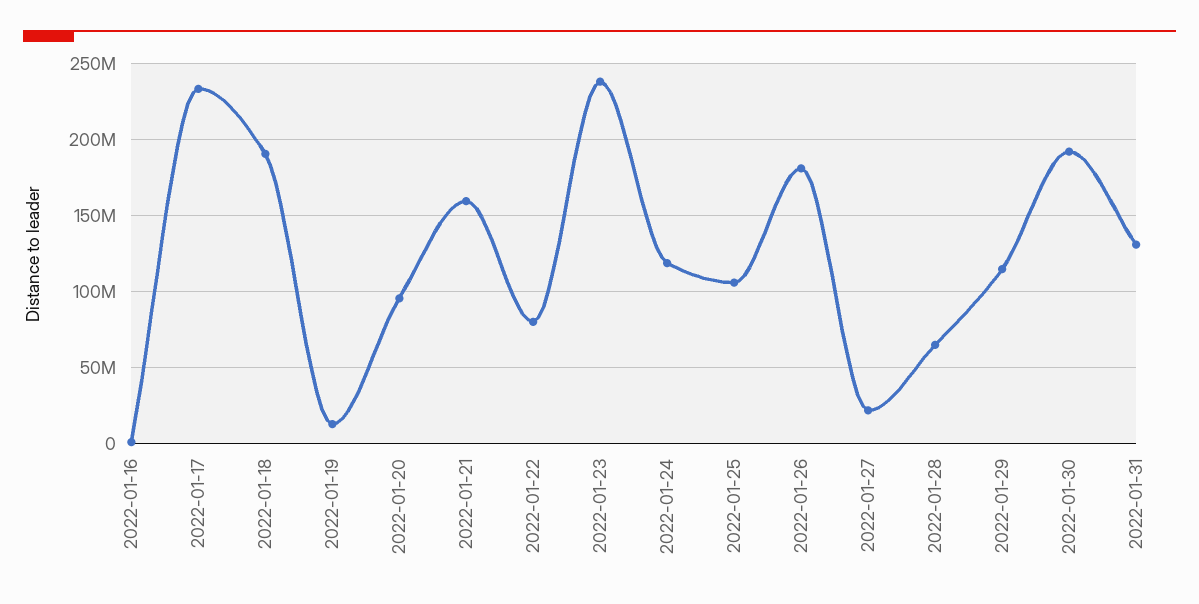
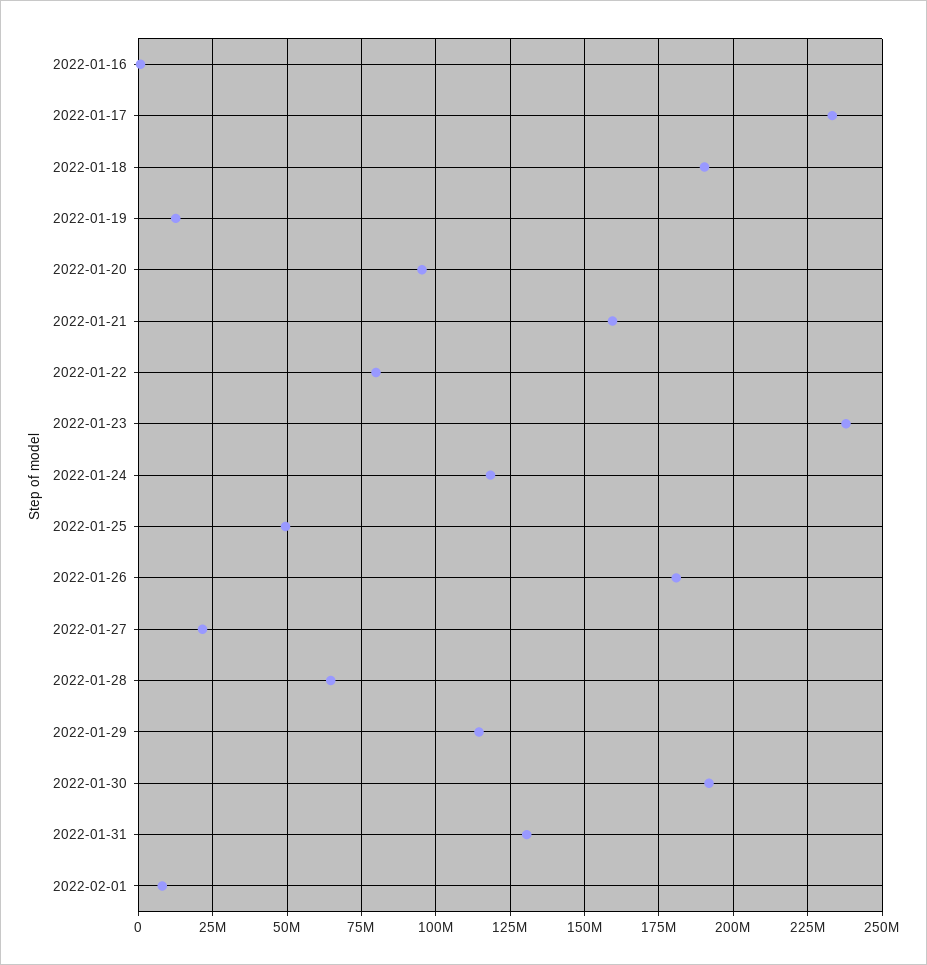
2022-01-25: 105000000 -> 50000000
2022-02-01: none -> 7500000

